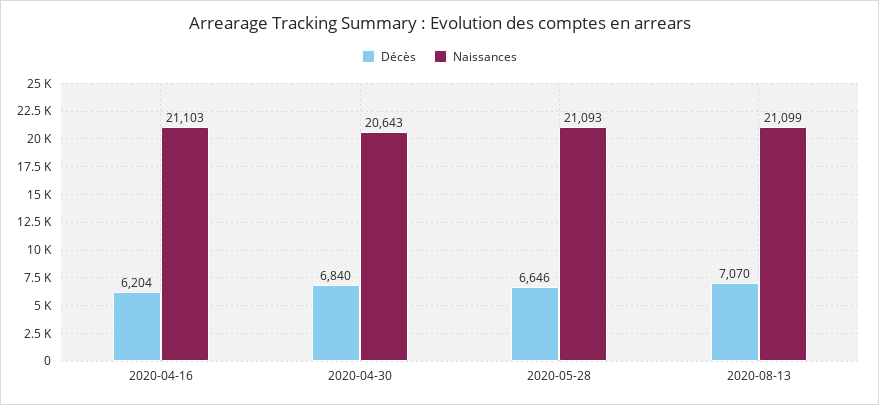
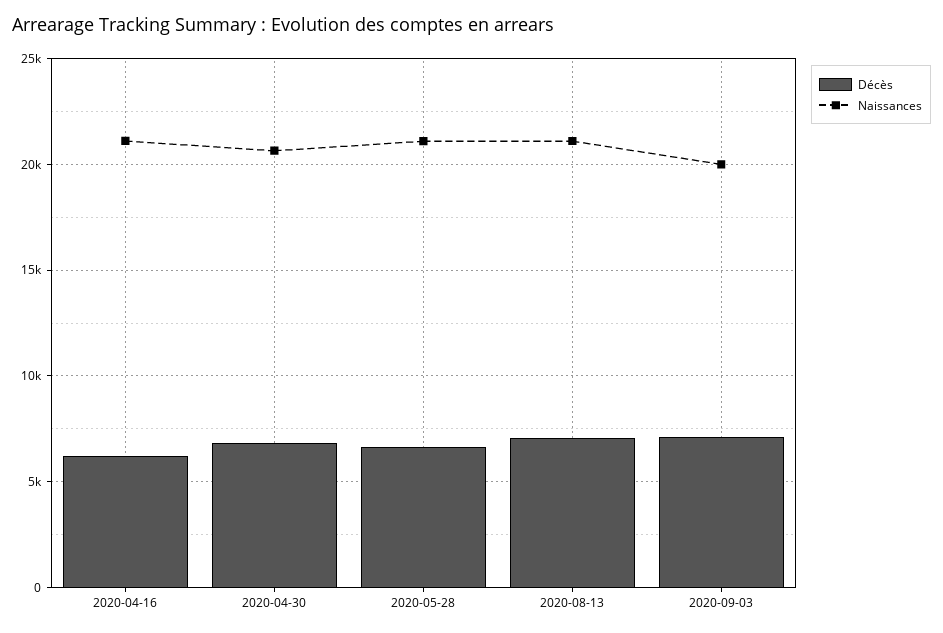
Décès, 2020-09-03: none -> 7000
Naissances, 2020-09-03: none -> 20000

